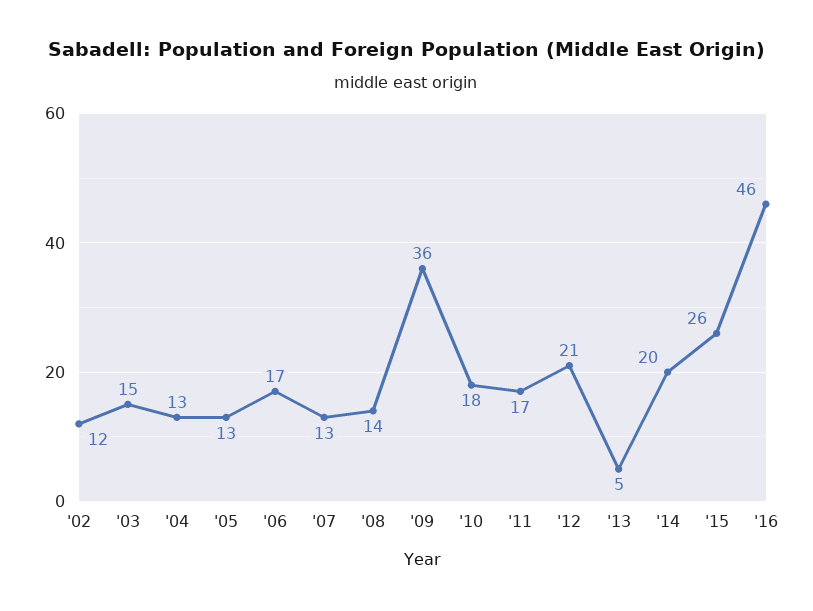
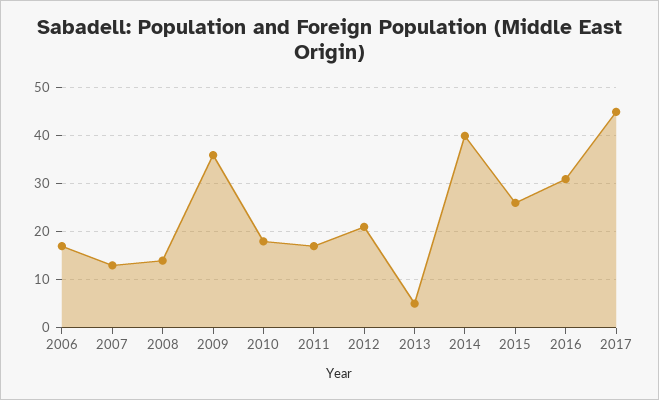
'02: 12 -> none
'03: 15 -> none
'04: 13 -> none
'05: 13 -> none
'14: 20 -> 40
'16: 46 -> 30
2017: none -> 45

